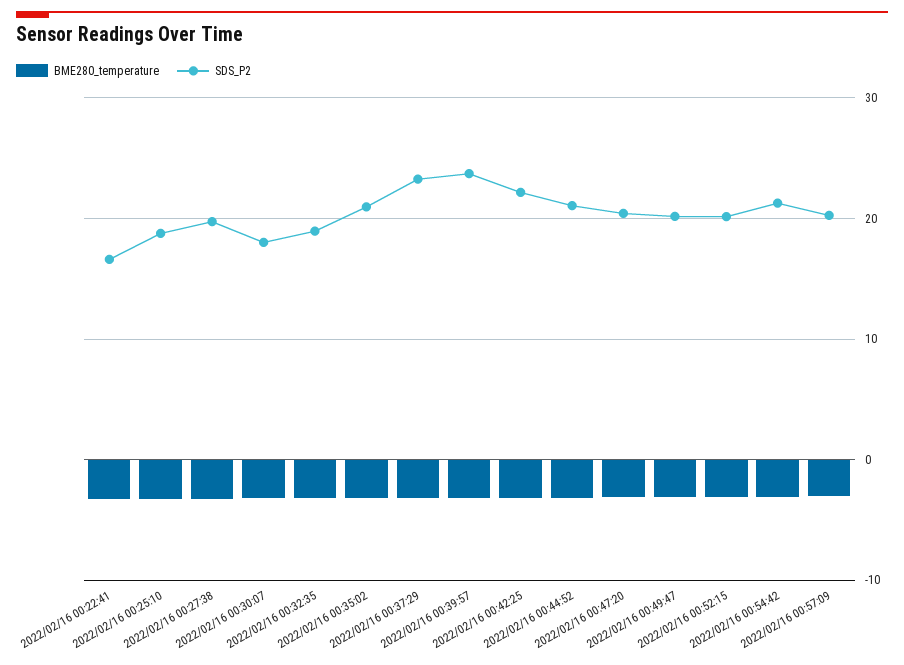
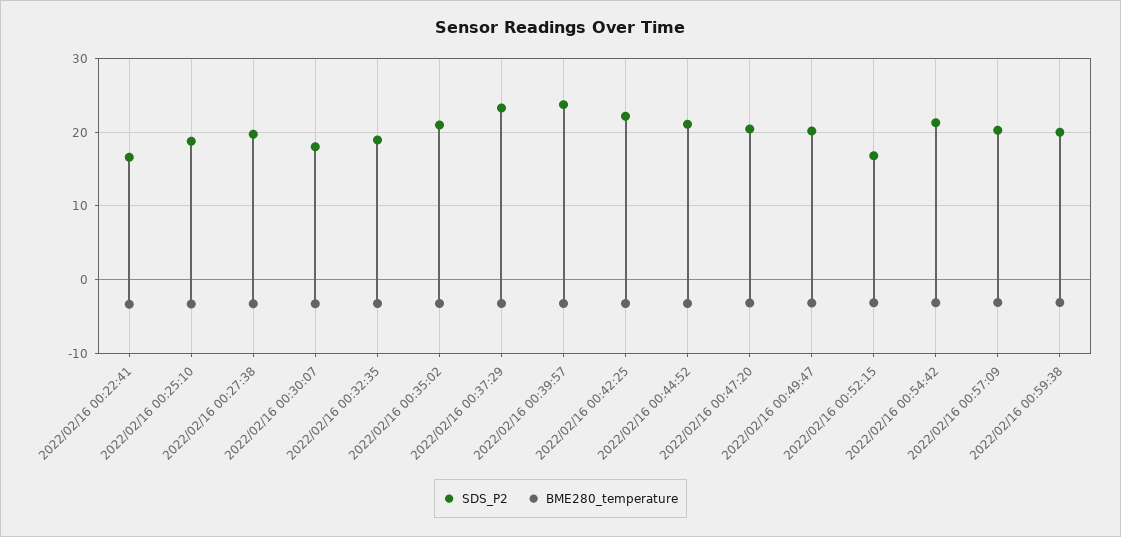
SDS_P2, 2022/02/16 00:52:15: 20 -> 17
SDS_P2, 2022/02/16 00:59:38: none -> 20
BME280_temperature, 2022/02/16 00:59:38: none -> -3

